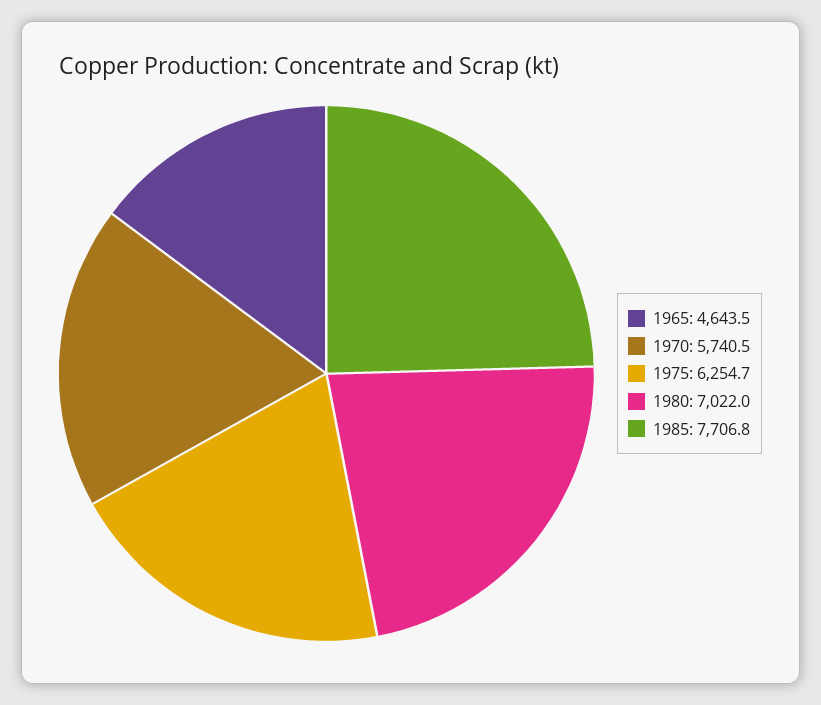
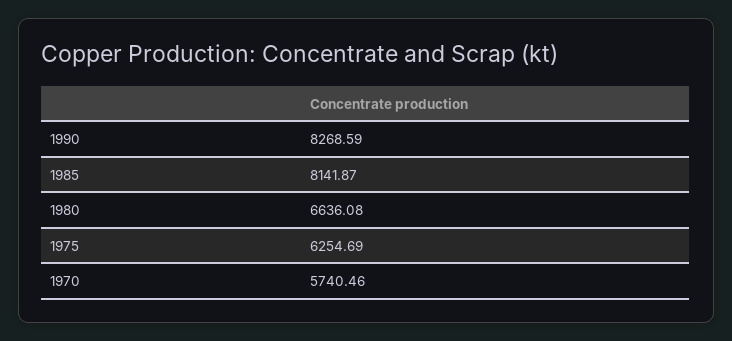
1965: 4643.5 -> none
1980: 7022 -> 6636.08
1985: 7706.8 -> 8141.87
1990: none -> 8268.59

